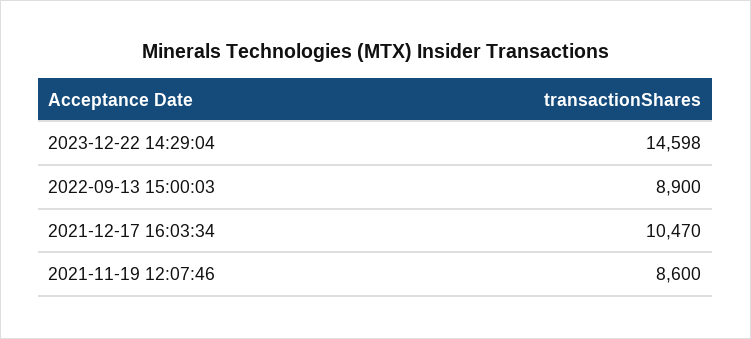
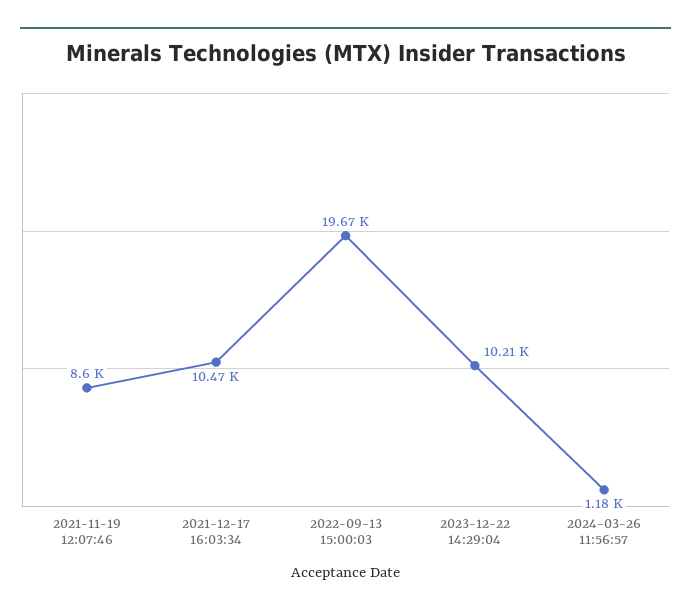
2023-12-22 14:29:04: 14598 -> 10210
2022-09-13 15:00:03: 8900 -> 19670
2024-03-26 11:56:57: none -> 1180

